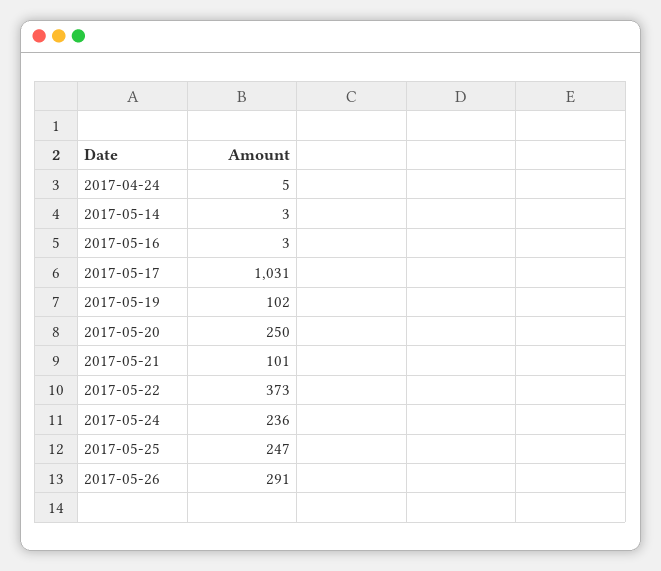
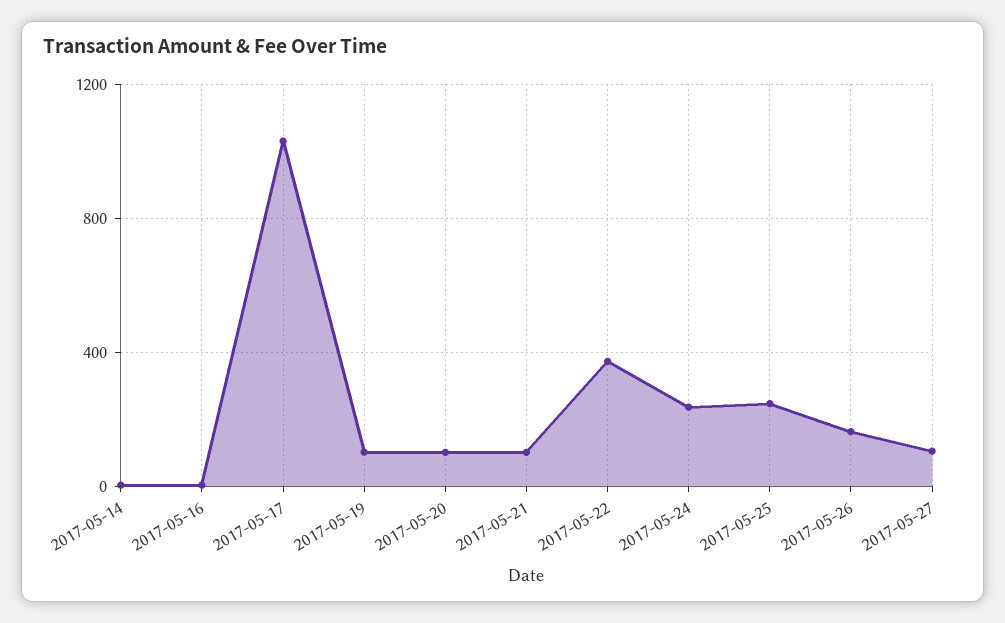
2017-04-24: 5 -> none
2017-05-20: 250 -> 100
2017-05-26: 291 -> 150
2017-05-27: none -> 100

